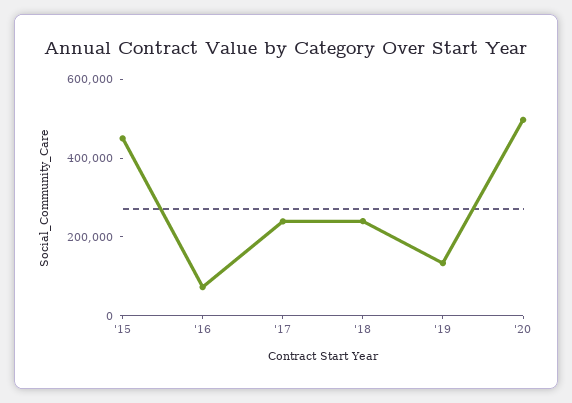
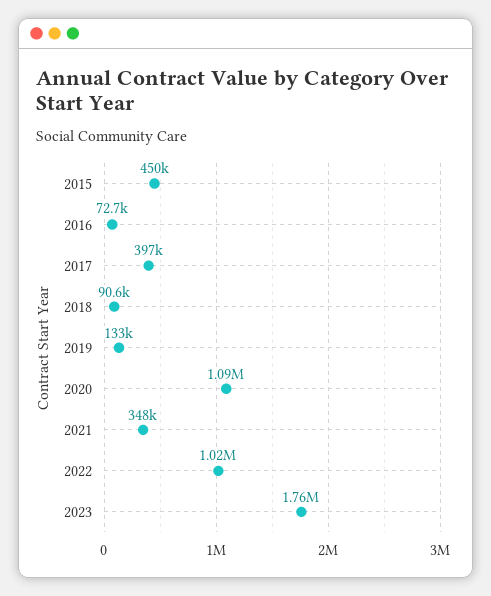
'17: 250000 -> 397000
'18: 250000 -> 90600
'20: 500000 -> 1090000
2021: none -> 348000
2022: none -> 1020000
2023: none -> 1760000

